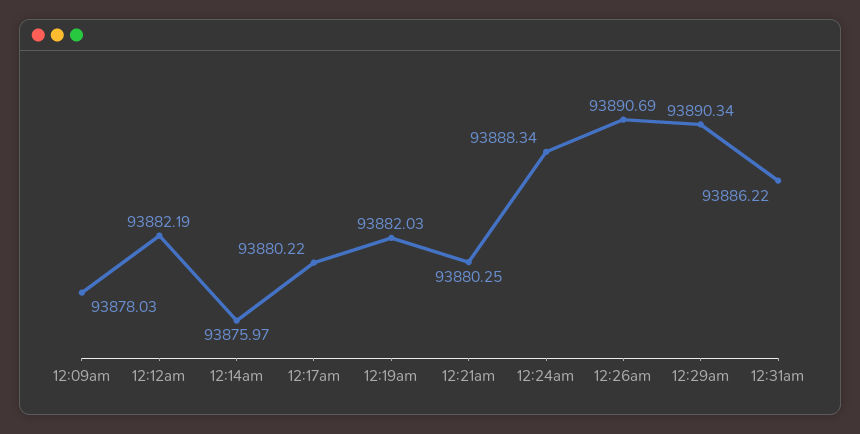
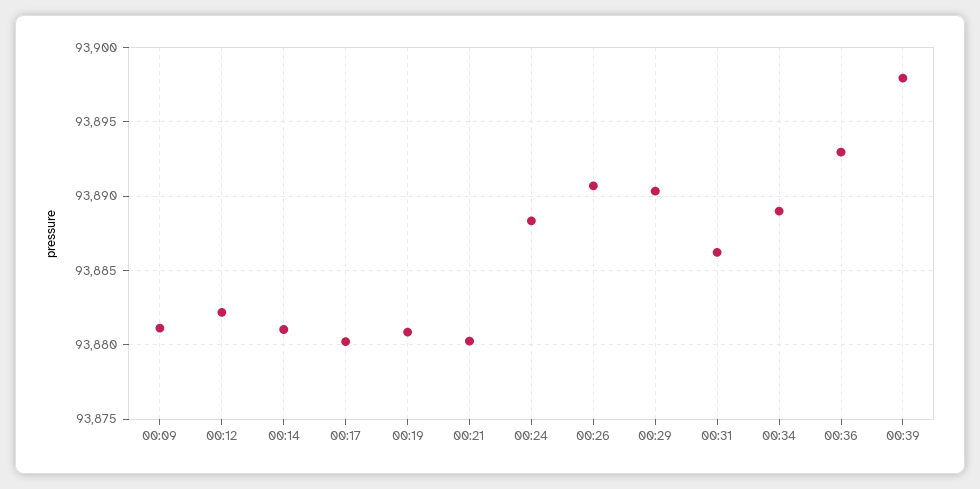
12:09am: 93878.03 -> 93881
12:14am: 93875.97 -> 93881
12:19am: 93882.03 -> 93881
00:34: none -> 93889
00:36: none -> 93893
00:39: none -> 93898

